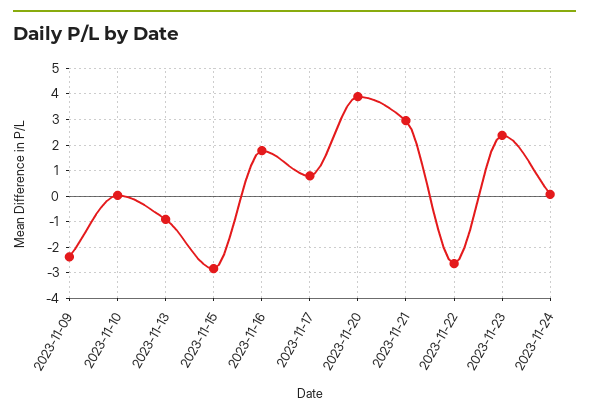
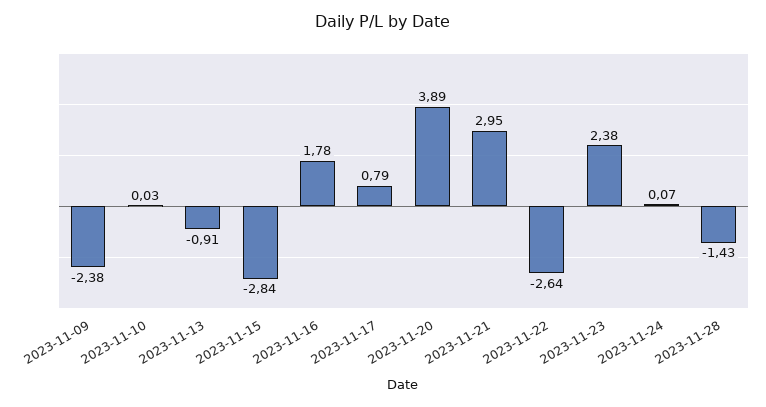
2023-11-28: none -> -1.43

